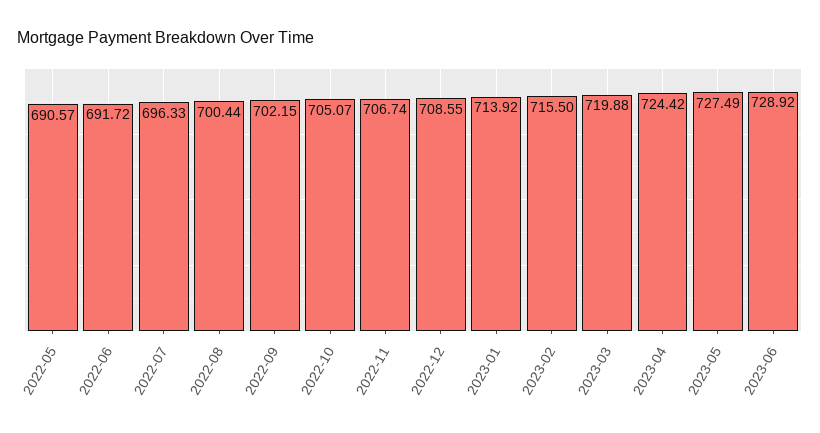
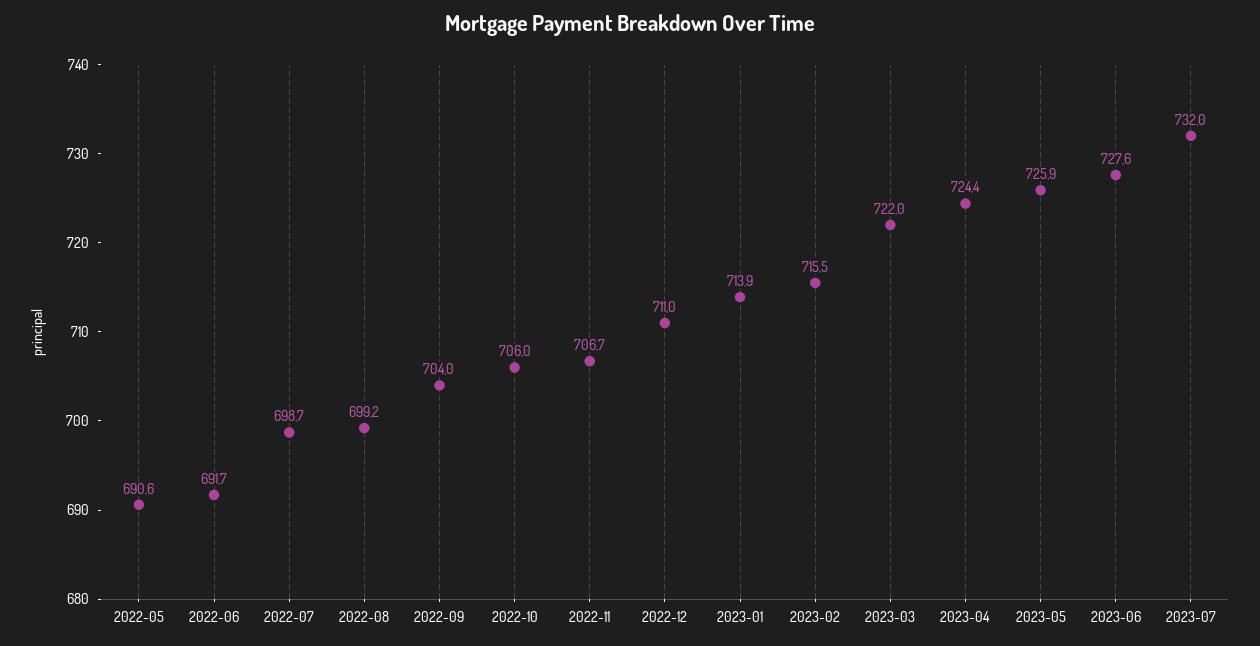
2022-07: 696.33 -> 698.7
2022-08: 700.44 -> 699.2
2022-09: 702.15 -> 704
2022-10: 705.07 -> 706
2022-12: 708.55 -> 711
2023-03: 719.88 -> 722
2023-05: 727.49 -> 725.9
2023-06: 728.92 -> 727.6
2023-07: none -> 732

